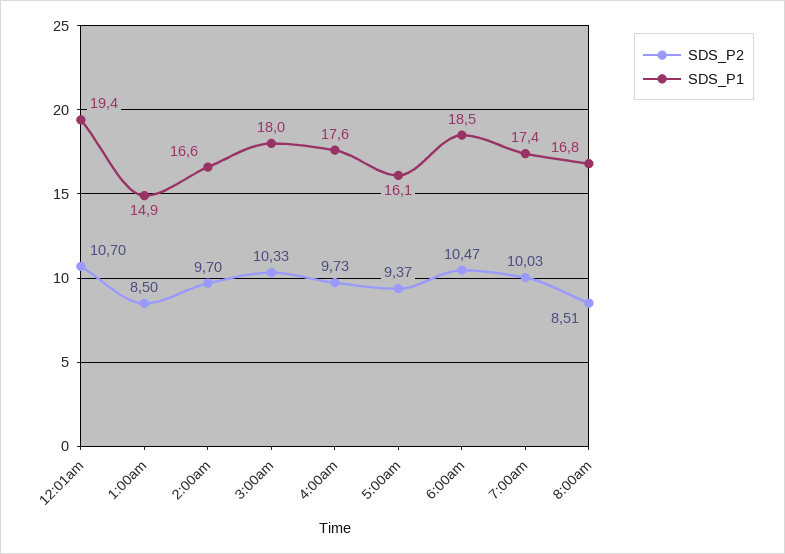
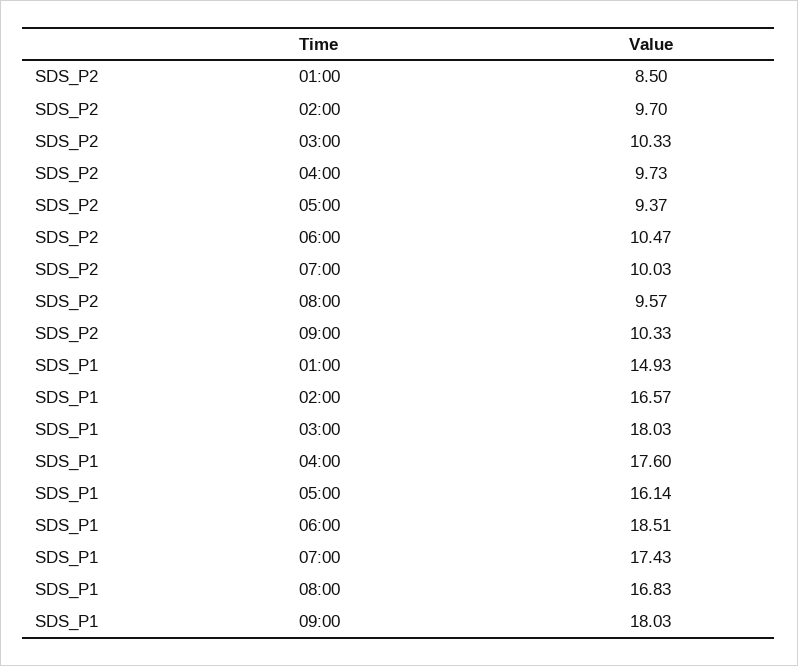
SDS_P2, 12:01am: 10.7 -> none
SDS_P1, 12:01am: 19.4 -> none
SDS_P2, 8:00am: 8.51 -> 9.57
SDS_P2, 09:00: none -> 10.33
SDS_P1, 09:00: none -> 18.03

